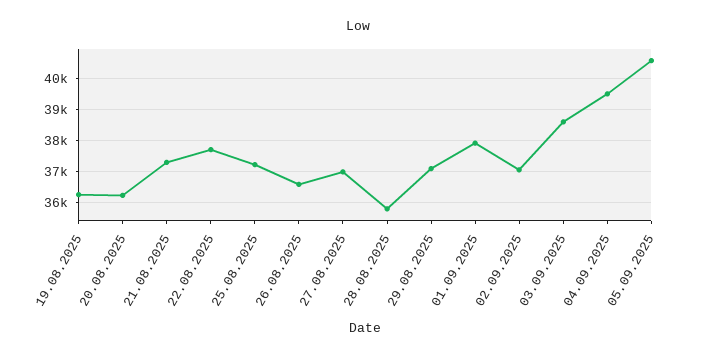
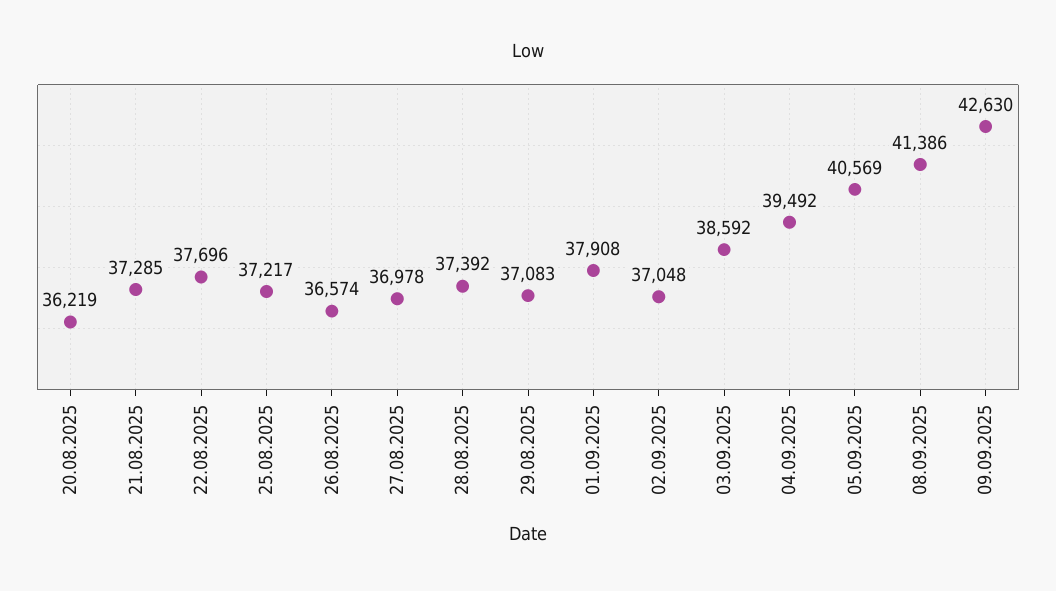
19.08.2025: 36200 -> none
28.08.2025: 35800 -> 37392
08.09.2025: none -> 41386
09.09.2025: none -> 42630

